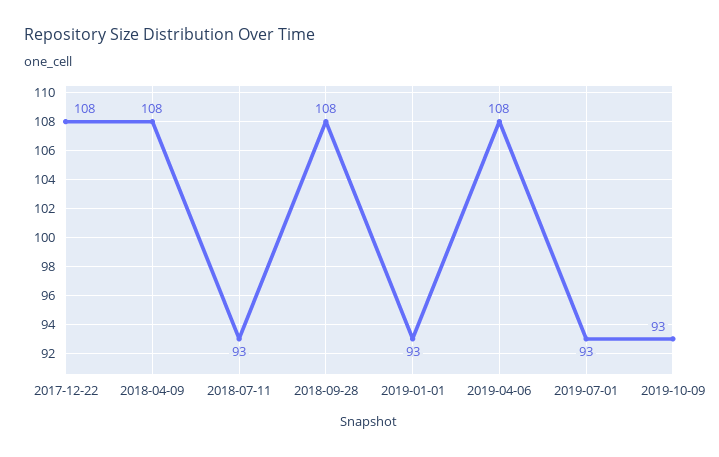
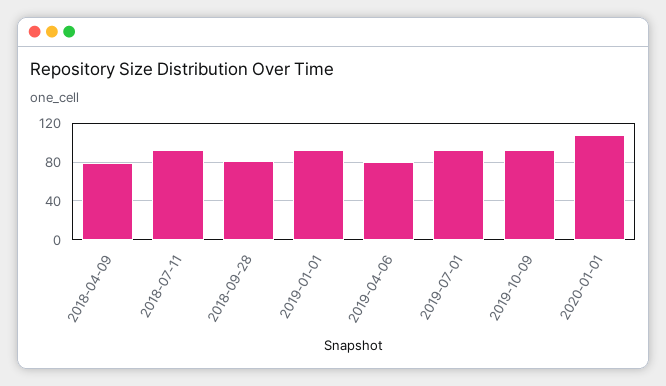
2017-12-22: 108 -> none
2018-04-09: 108 -> 80
2018-09-28: 108 -> 80
2019-04-06: 108 -> 80
2020-01-01: none -> 110

